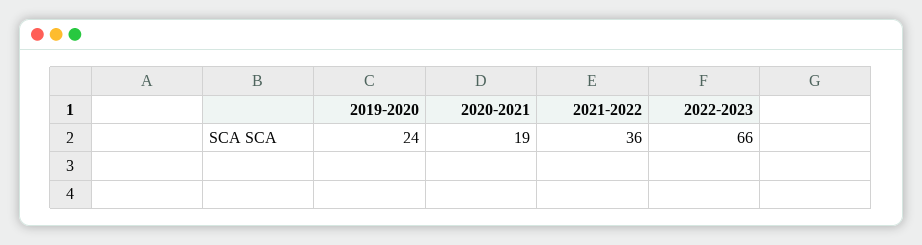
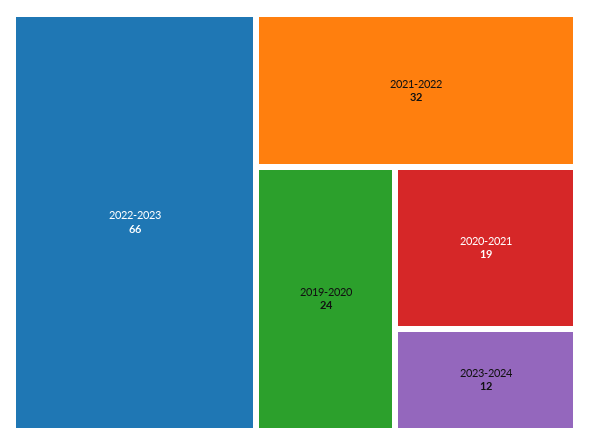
2021-2022: 36 -> 32
2023-2024: none -> 12

